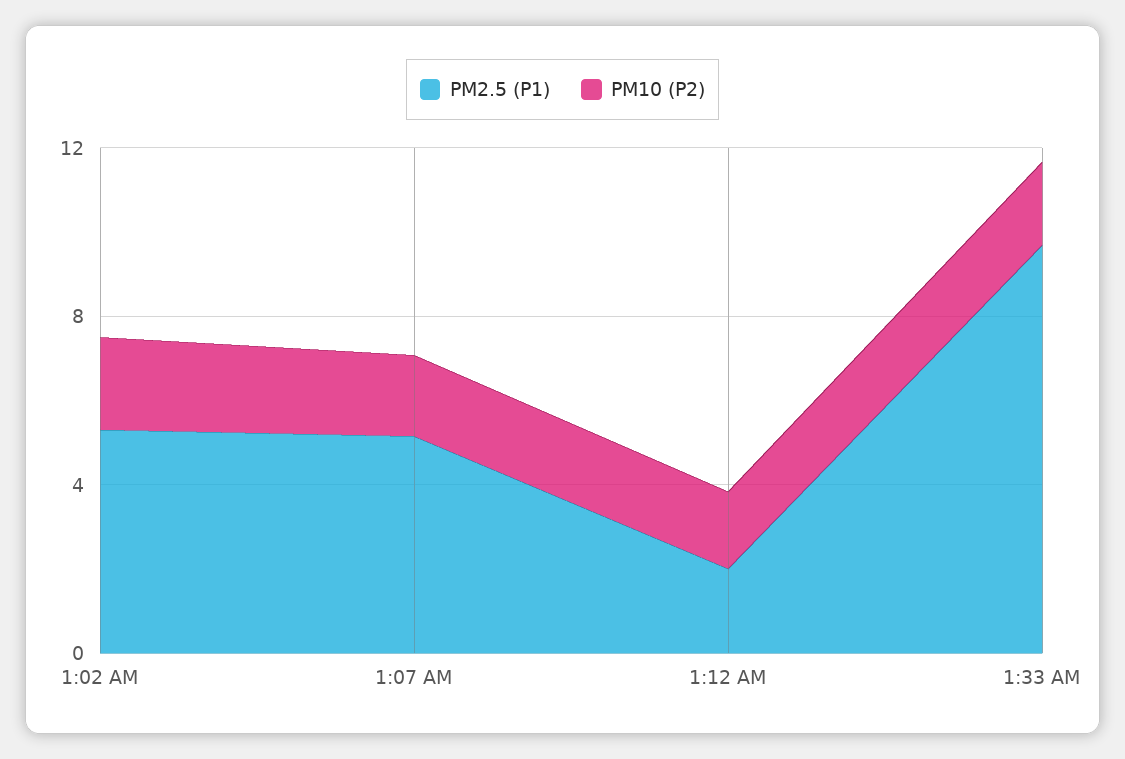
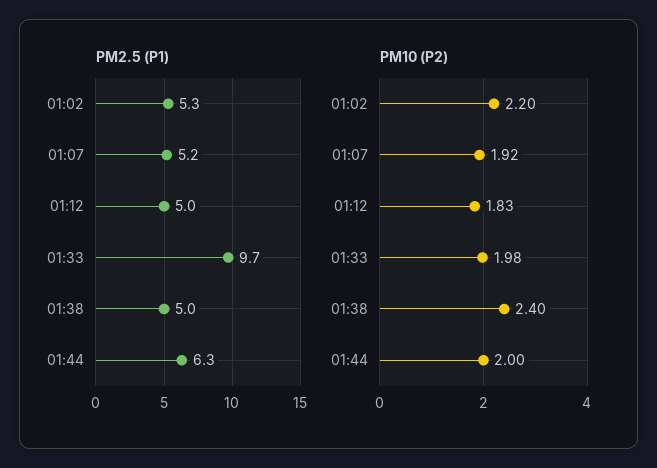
PM2.5 (P1), 1:12 AM: 2 -> 5
PM2.5 (P1), 01:38: none -> 5
PM2.5 (P1), 01:44: none -> 6.3
PM10 (P2), 01:38: none -> 2.4
PM10 (P2), 01:44: none -> 2

